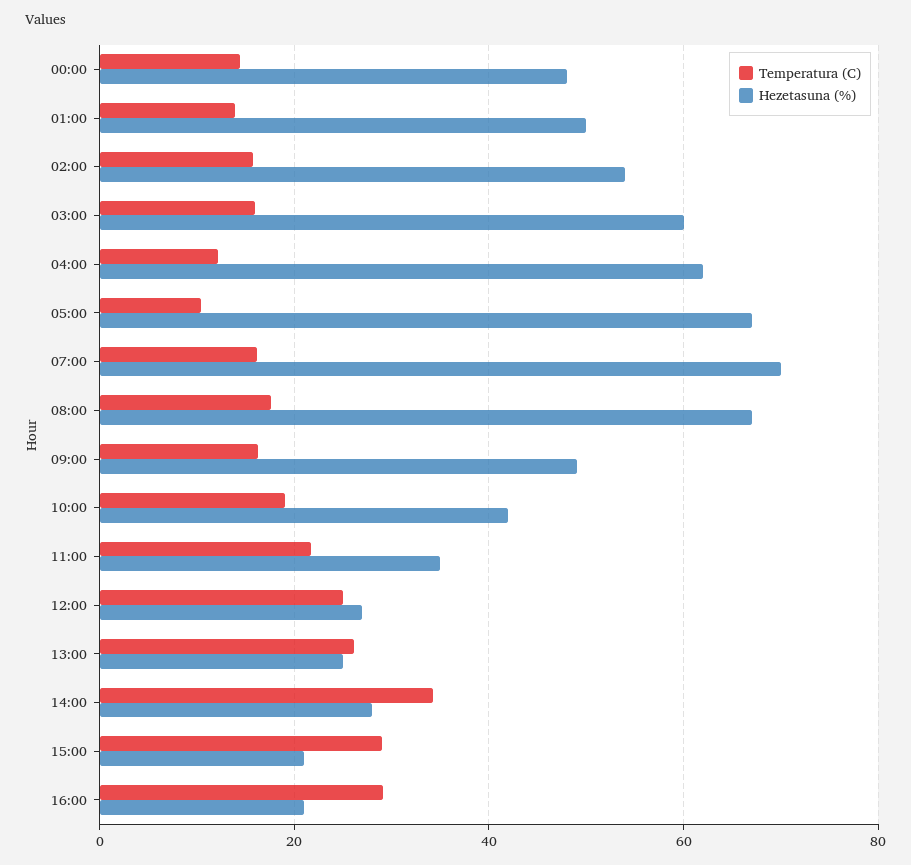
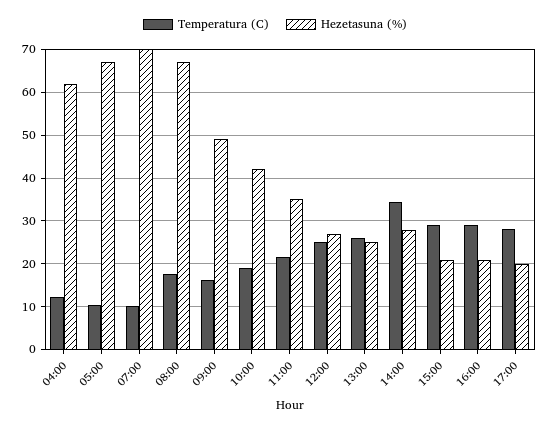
Temperatura (C), 00:00: 14 -> none
Hezetasuna (%), 00:00: 48 -> none
Temperatura (C), 01:00: 14 -> none
Hezetasuna (%), 01:00: 50 -> none
Temperatura (C), 02:00: 16 -> none
Hezetasuna (%), 02:00: 54 -> none
Temperatura (C), 03:00: 16 -> none
Hezetasuna (%), 03:00: 60 -> none
Temperatura (C), 07:00: 16 -> 10
Temperatura (C), 17:00: none -> 28
Hezetasuna (%), 17:00: none -> 20

